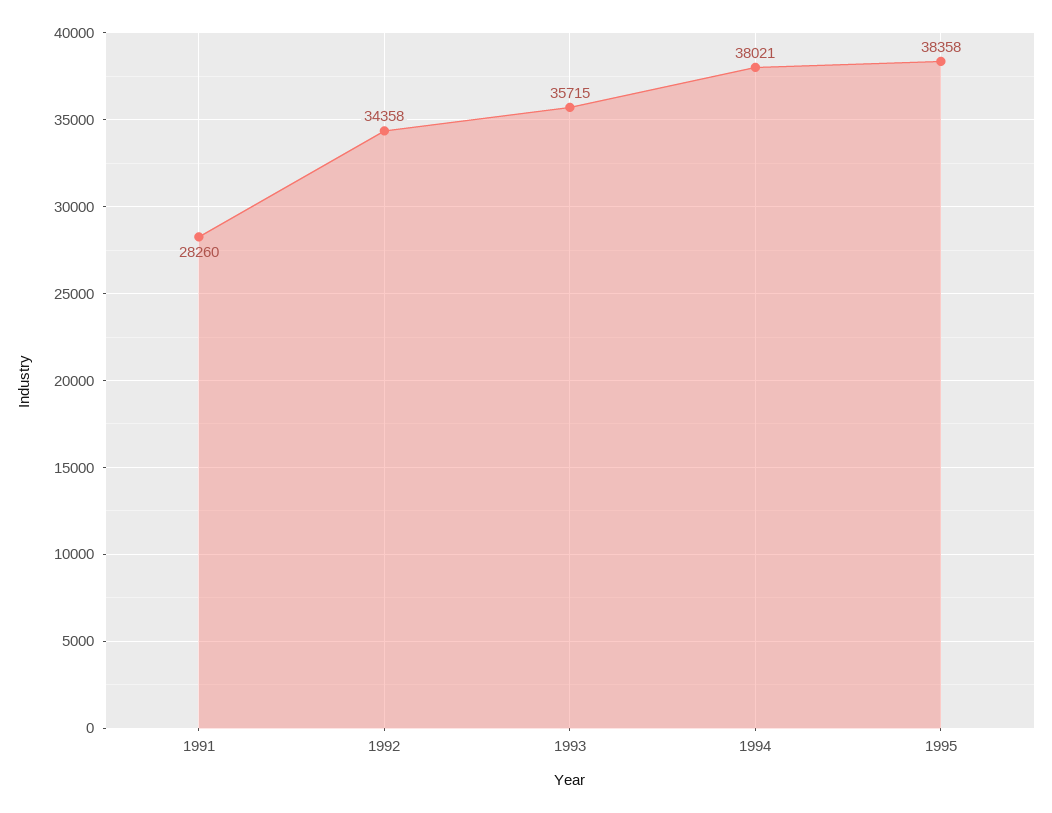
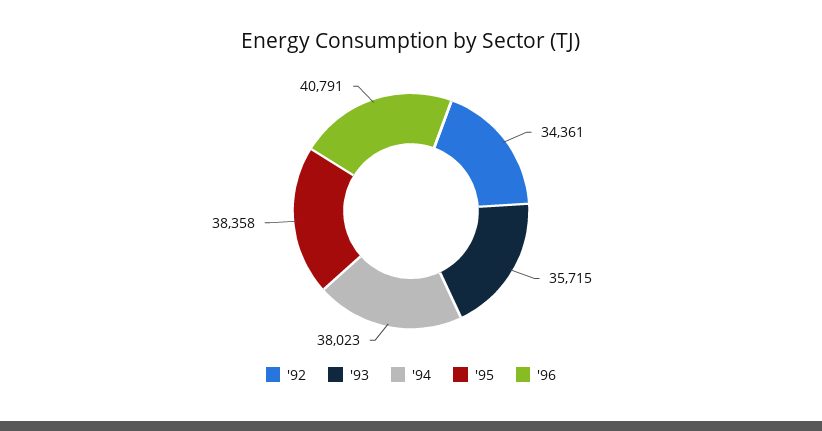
1991: 28260 -> none
1992: 34358 -> 34361
1994: 38021 -> 38023
'96: none -> 40791

